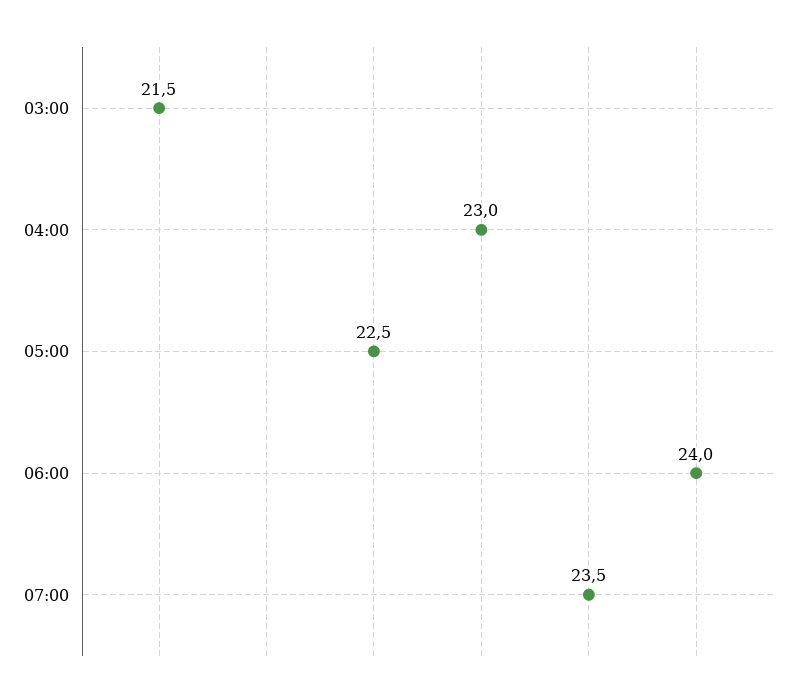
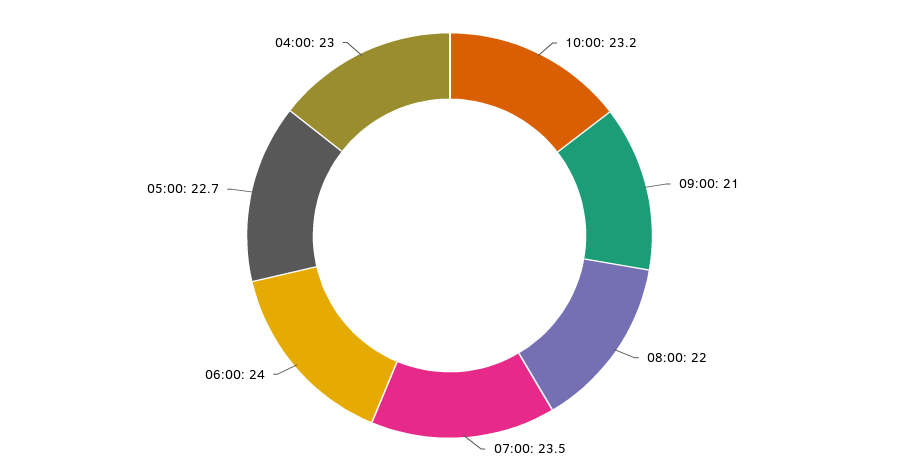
03:00: 21.5 -> none
05:00: 22.5 -> 22.7
10:00: none -> 23.2
09:00: none -> 21
08:00: none -> 22

